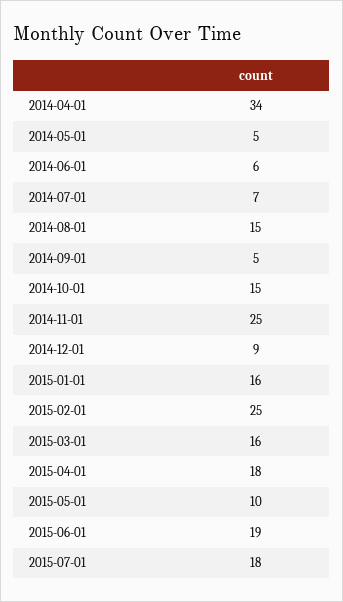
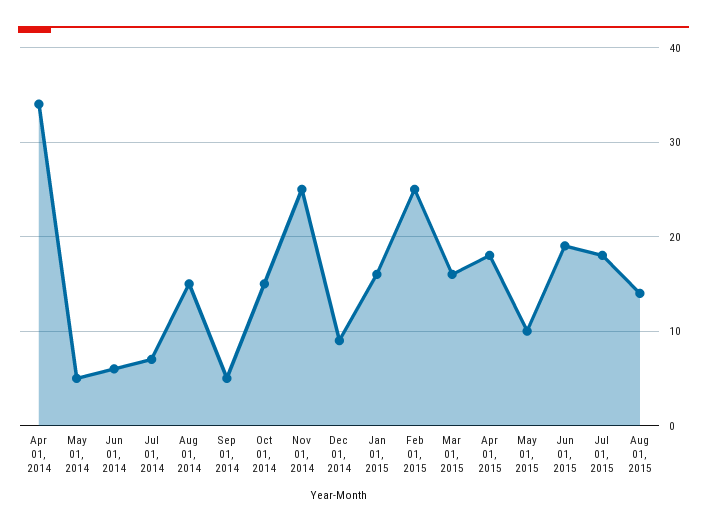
Aug 01, 2015: none -> 14

